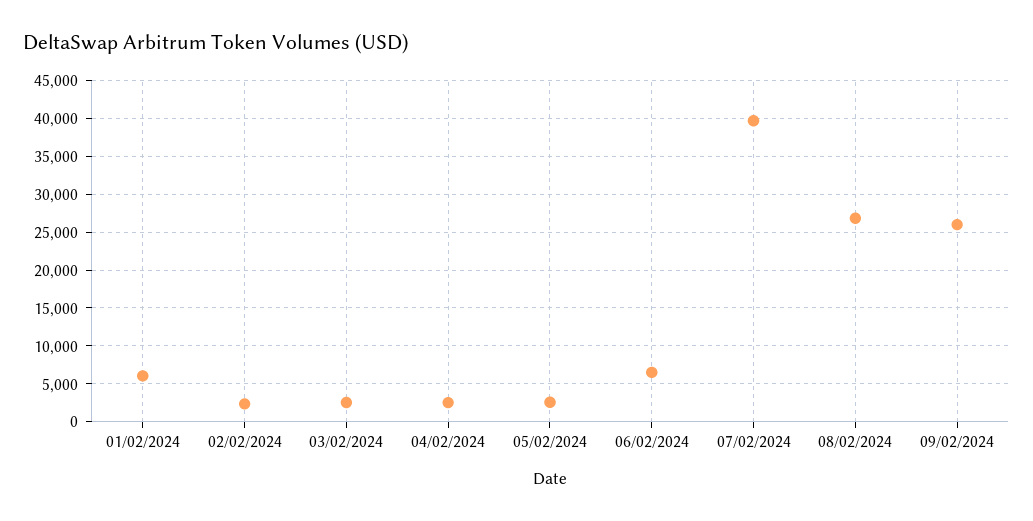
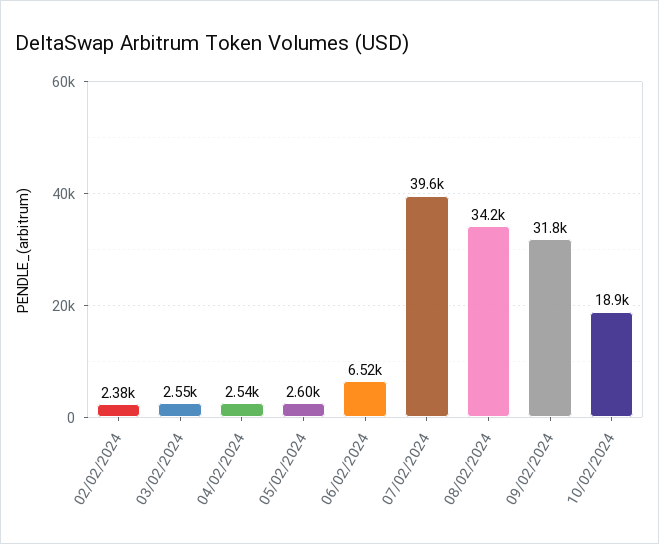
01/02/2024: 6000 -> none
08/02/2024: 27000 -> 34200
09/02/2024: 26000 -> 31800
10/02/2024: none -> 18900

